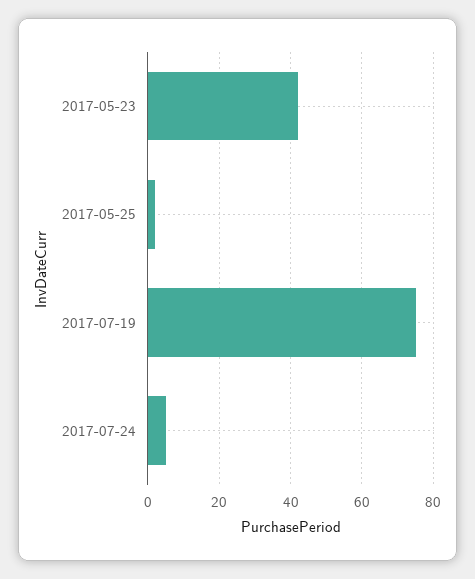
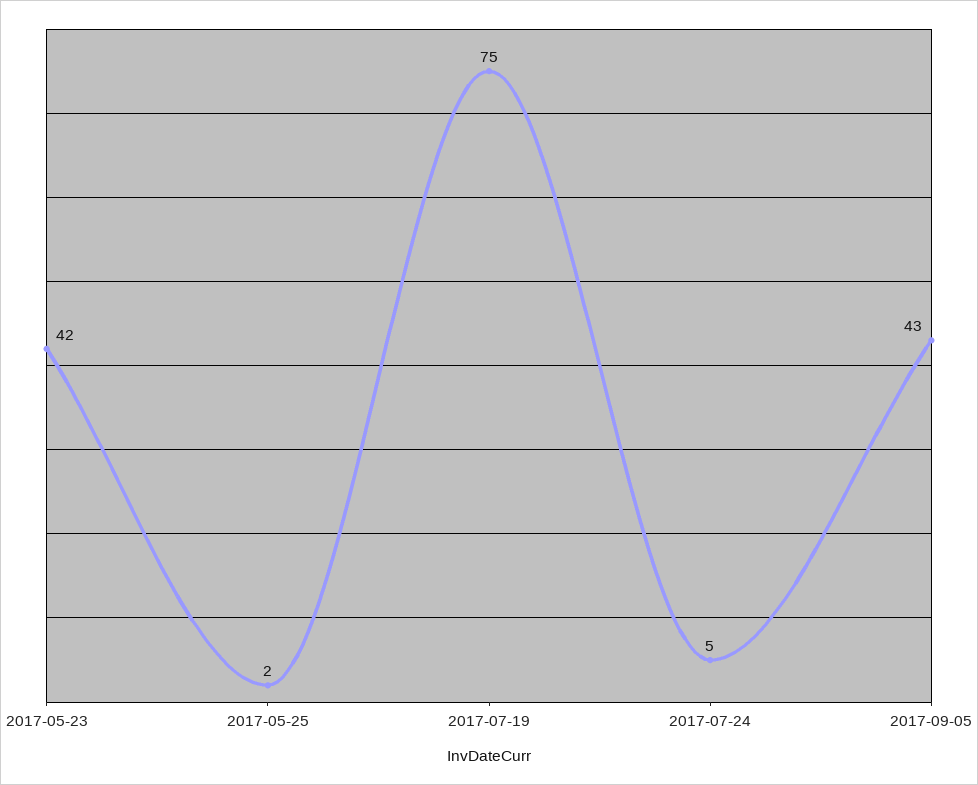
2017-09-05: none -> 43

